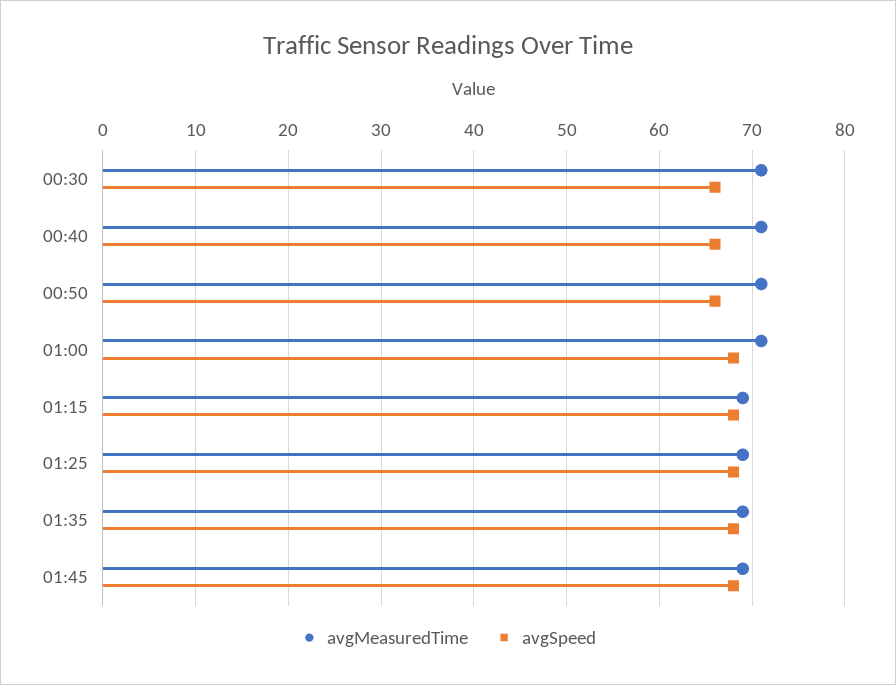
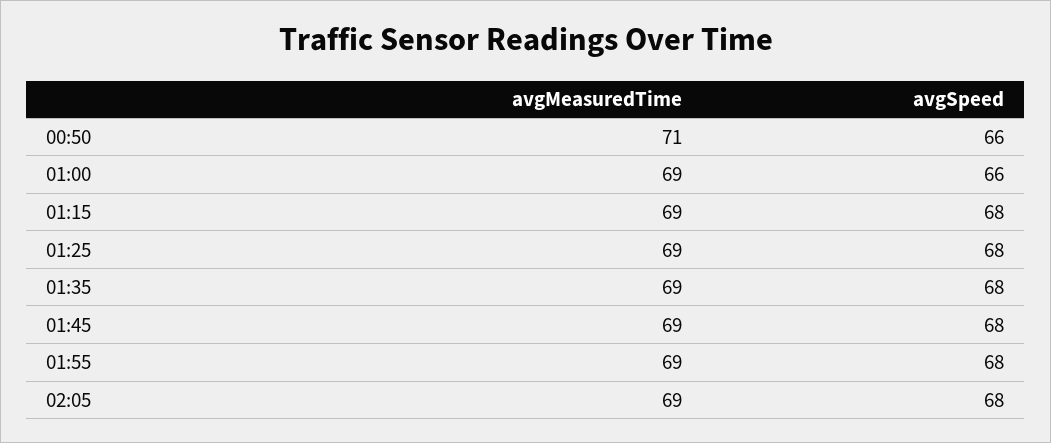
avgMeasuredTime, 00:30: 71 -> none
avgSpeed, 00:30: 66 -> none
avgMeasuredTime, 00:40: 71 -> none
avgSpeed, 00:40: 66 -> none
avgMeasuredTime, 01:00: 71 -> 69
avgSpeed, 01:00: 68 -> 66
avgMeasuredTime, 01:55: none -> 69
avgSpeed, 01:55: none -> 68
avgMeasuredTime, 02:05: none -> 69
avgSpeed, 02:05: none -> 68

